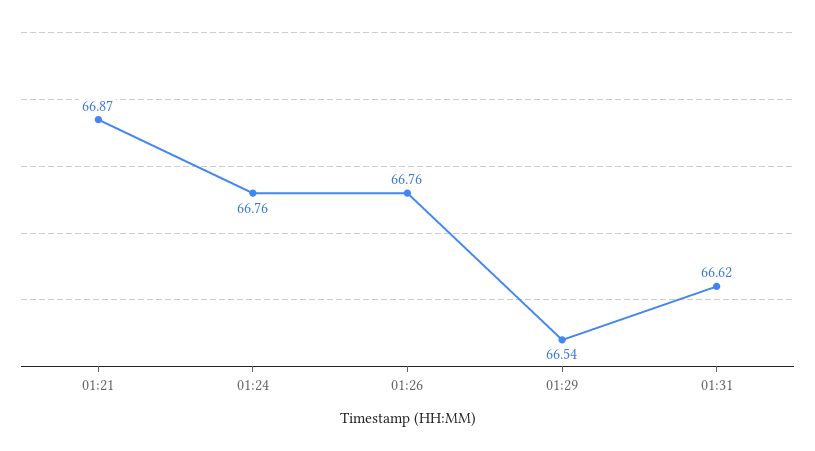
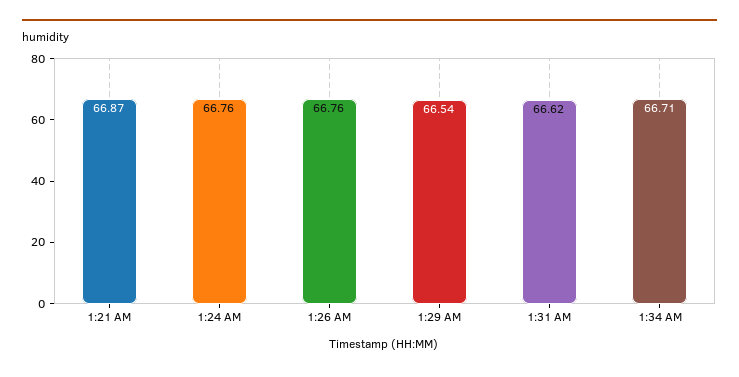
1:34 AM: none -> 66.71

